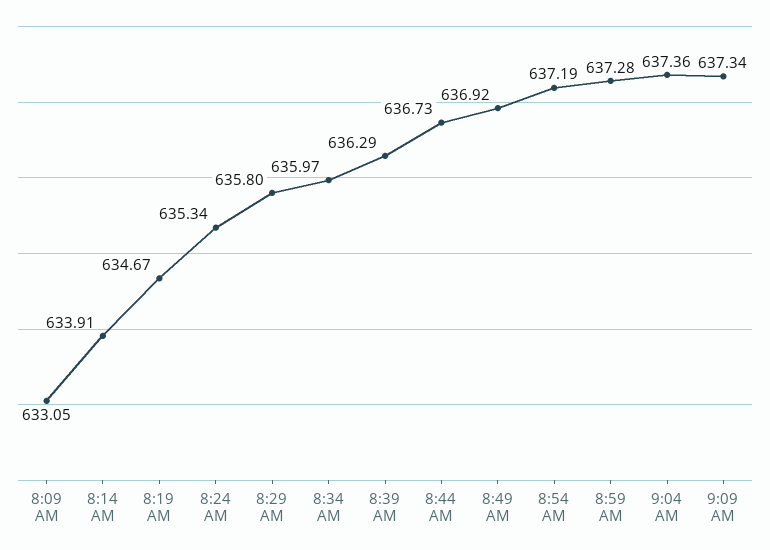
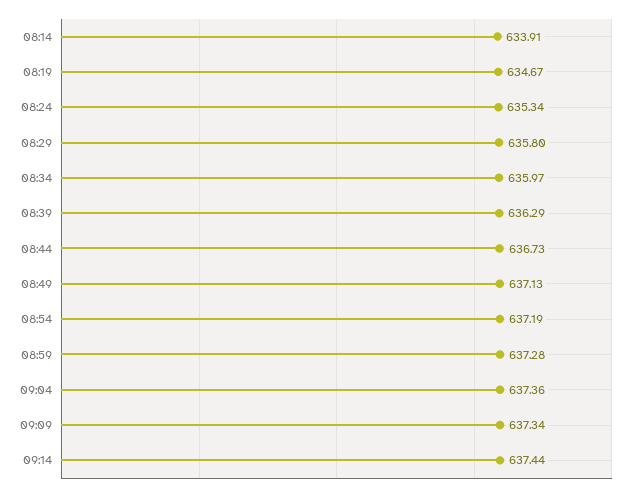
8:09 AM: 633.05 -> none
8:49 AM: 636.92 -> 637.13
09:14: none -> 637.44

